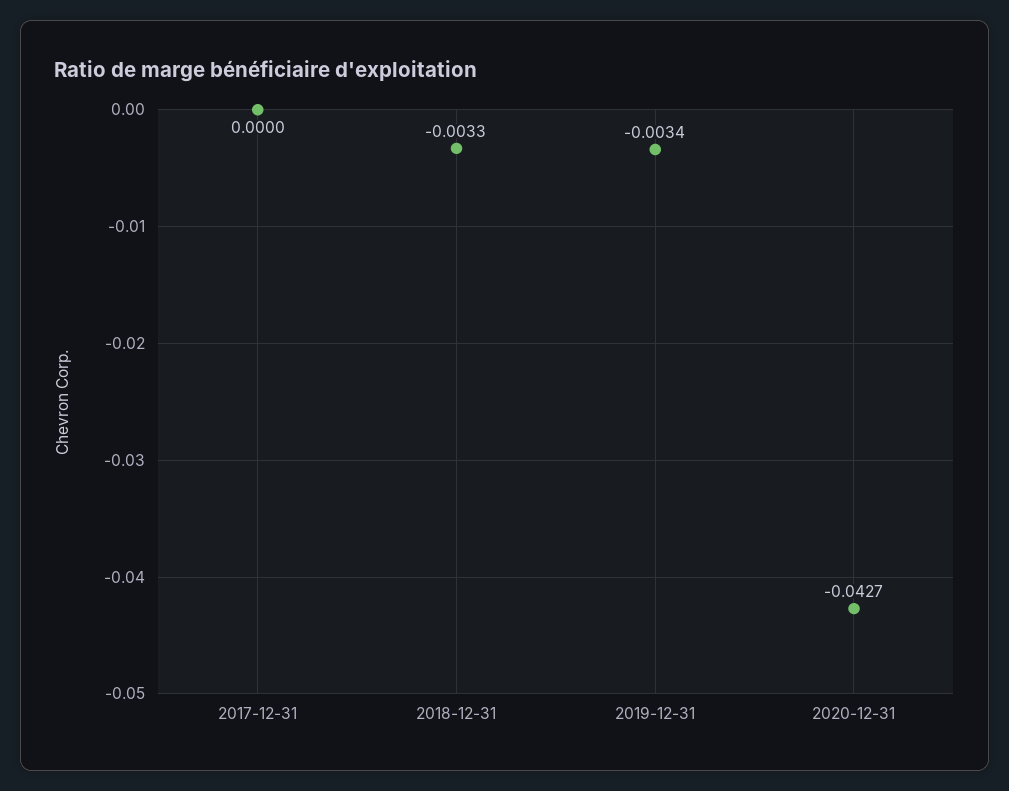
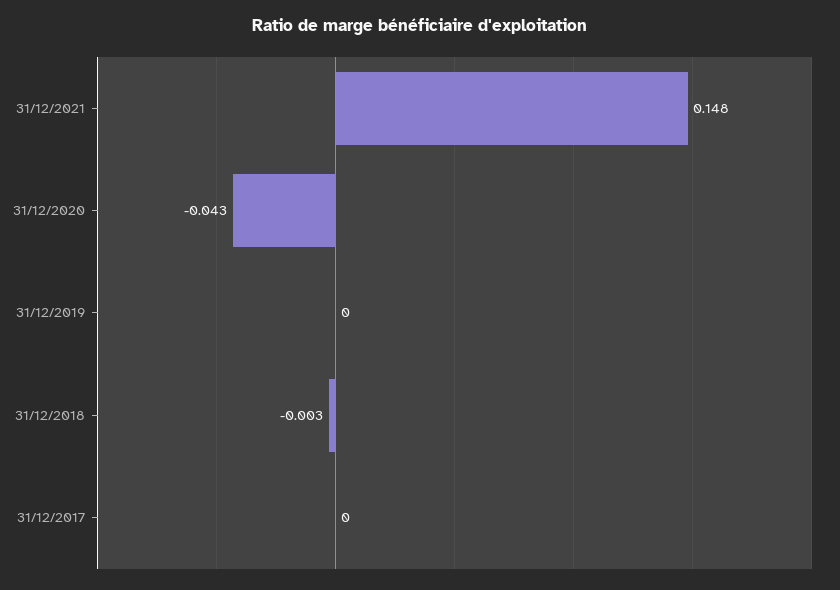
2019-12-31: -0.0034 -> 0
31/12/2021: none -> 0.148

